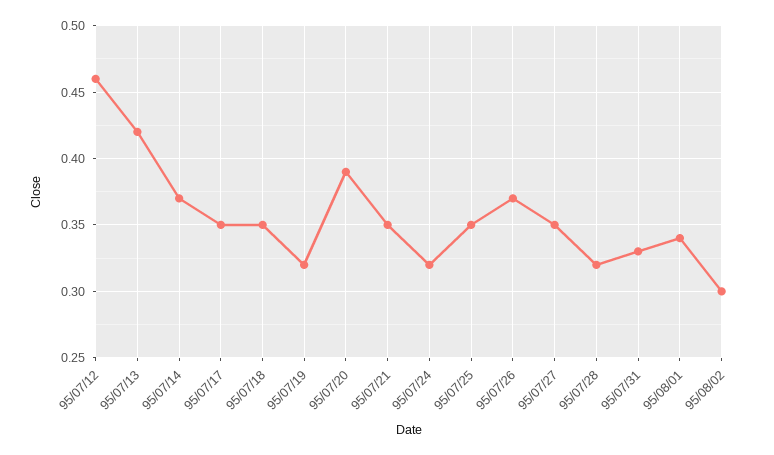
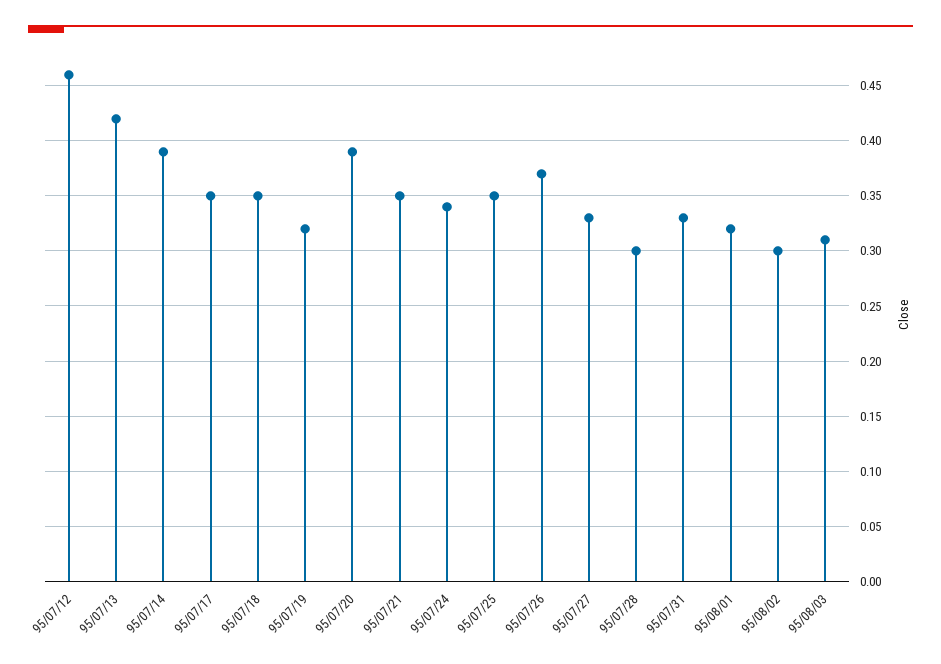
95/07/14: 0.37 -> 0.39
95/07/24: 0.32 -> 0.34
95/07/27: 0.35 -> 0.33
95/07/28: 0.32 -> 0.3
95/08/01: 0.34 -> 0.32
95/08/03: none -> 0.31

